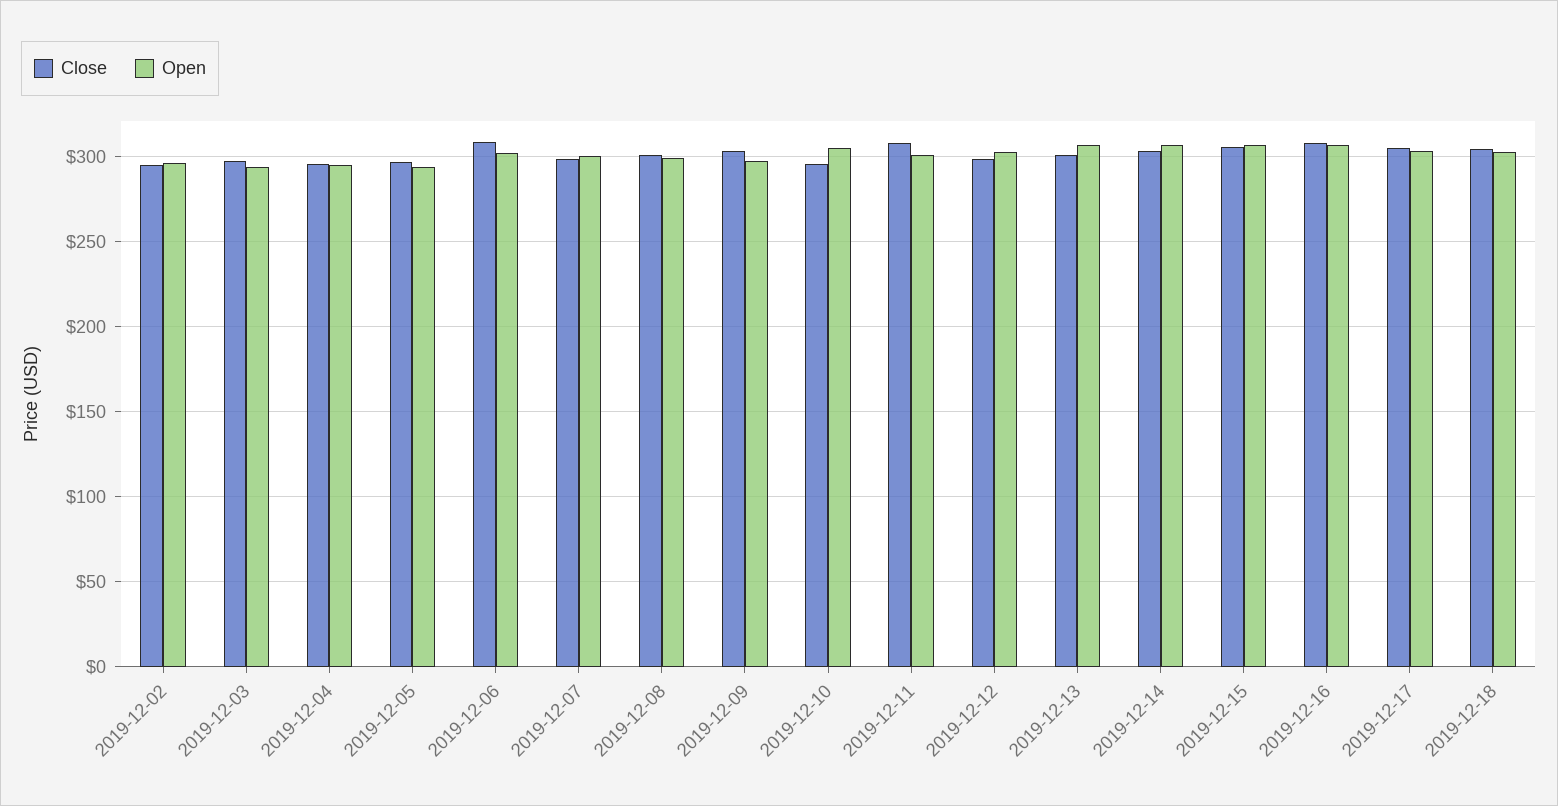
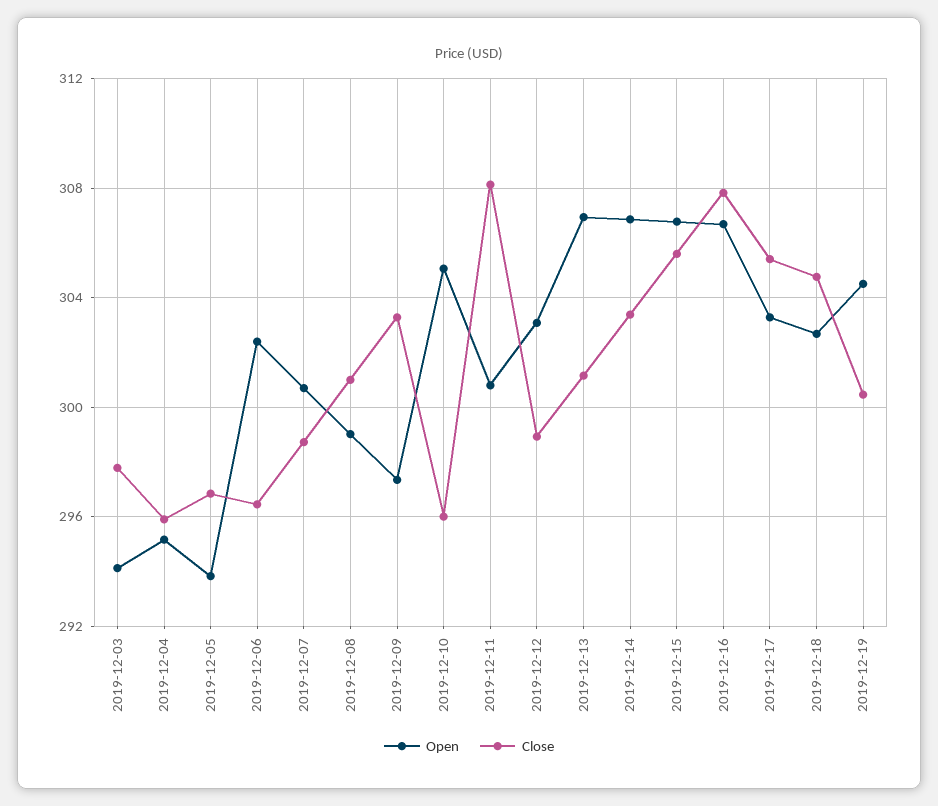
Close, 2019-12-02: 295 -> none
Open, 2019-12-02: 295 -> none
Close, 2019-12-06: 310 -> 296.5
Open, 2019-12-19: none -> 304.5
Close, 2019-12-19: none -> 300.5

